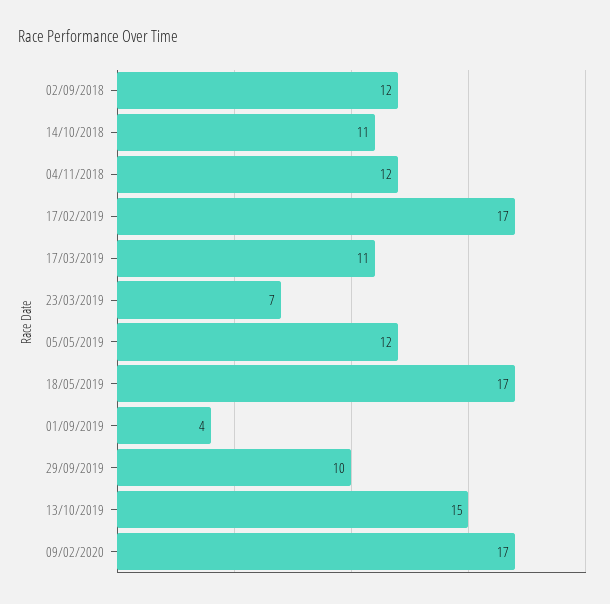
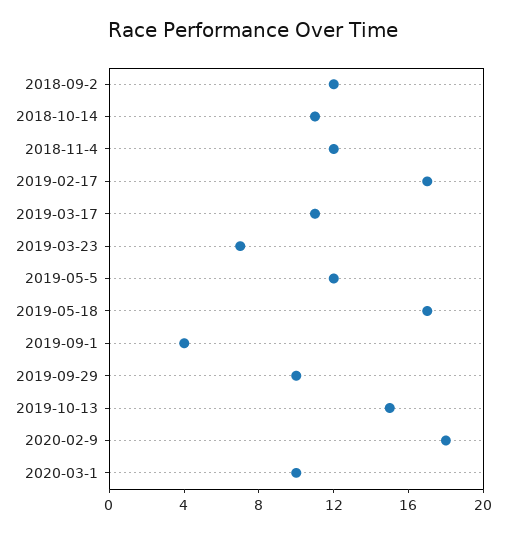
09/02/2020: 17 -> 18
2020-03-1: none -> 10

